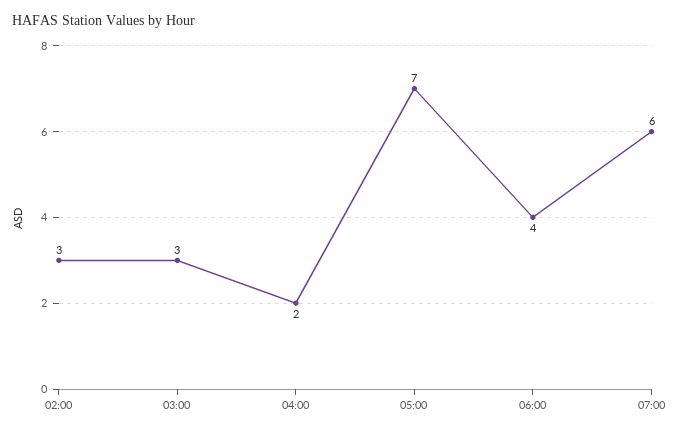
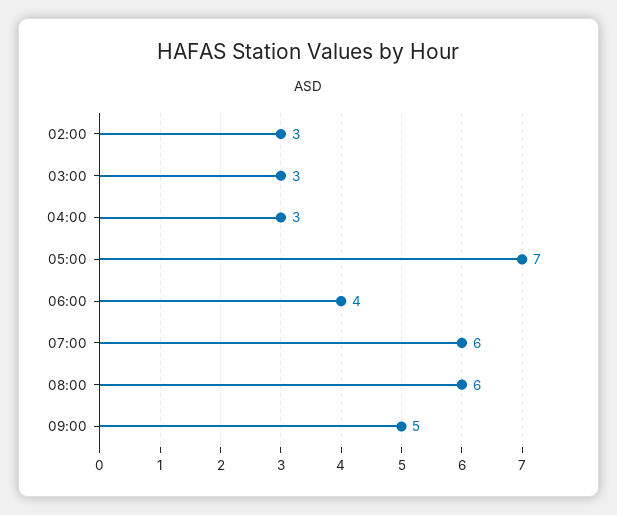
04:00: 2 -> 3
08:00: none -> 6
09:00: none -> 5

